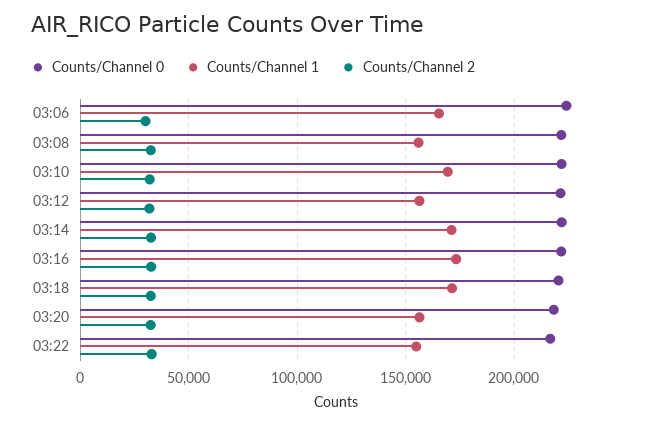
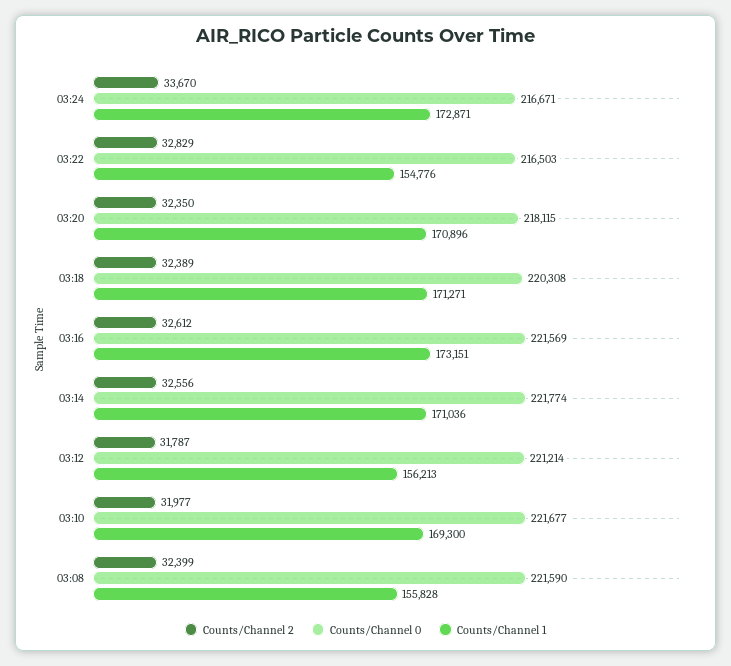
Counts/Channel 0, 03:06: 225000 -> none
Counts/Channel 1, 03:06: 165000 -> none
Counts/Channel 2, 03:06: 30000 -> none
Counts/Channel 1, 03:20: 155000 -> 170896
Counts/Channel 2, 03:24: none -> 33670
Counts/Channel 0, 03:24: none -> 216671
Counts/Channel 1, 03:24: none -> 172871

